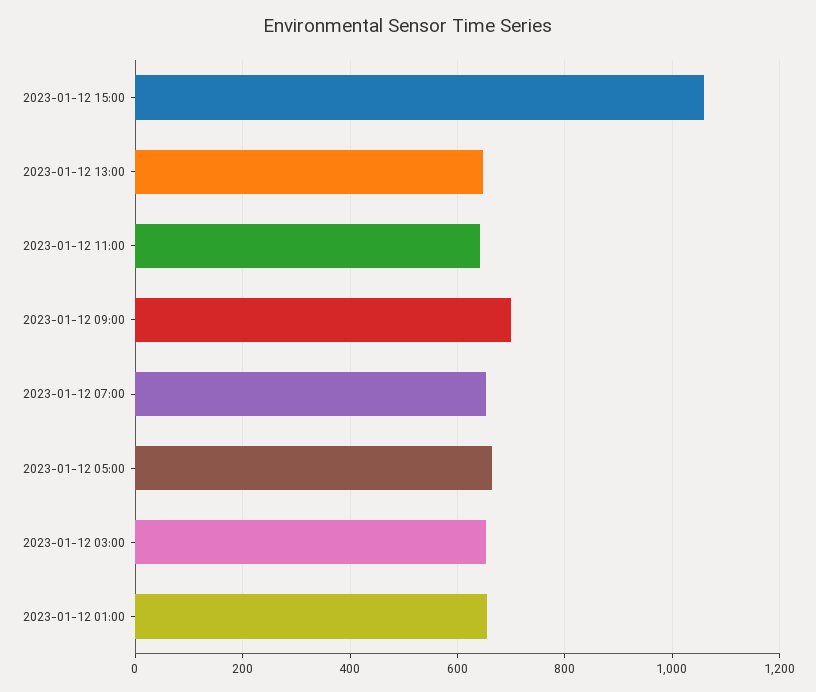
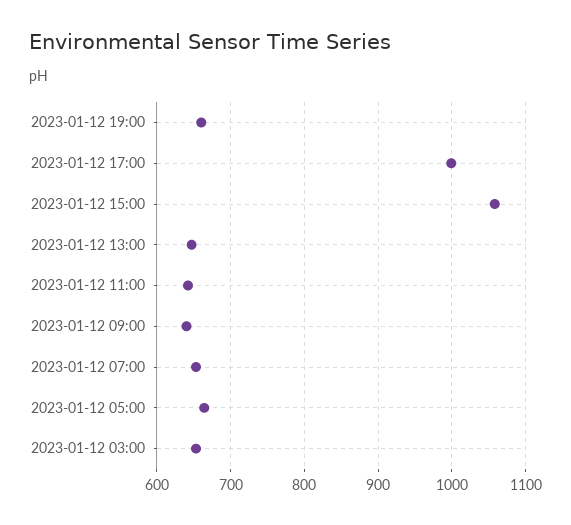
2023-01-12 09:00: 700 -> 640
2023-01-12 01:00: 660 -> none
2023-01-12 19:00: none -> 660
2023-01-12 17:00: none -> 1000

